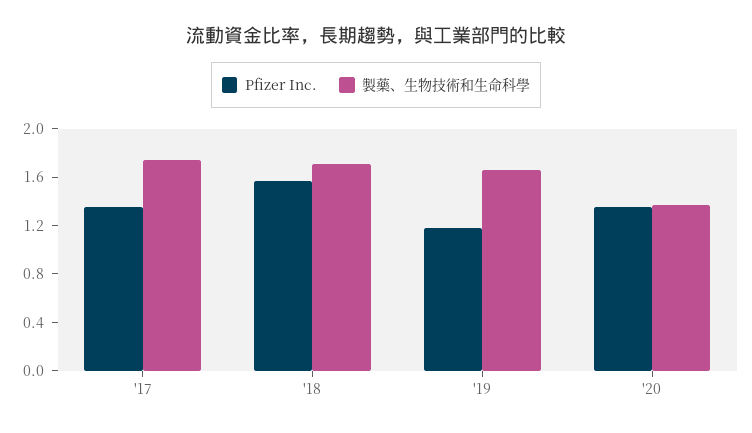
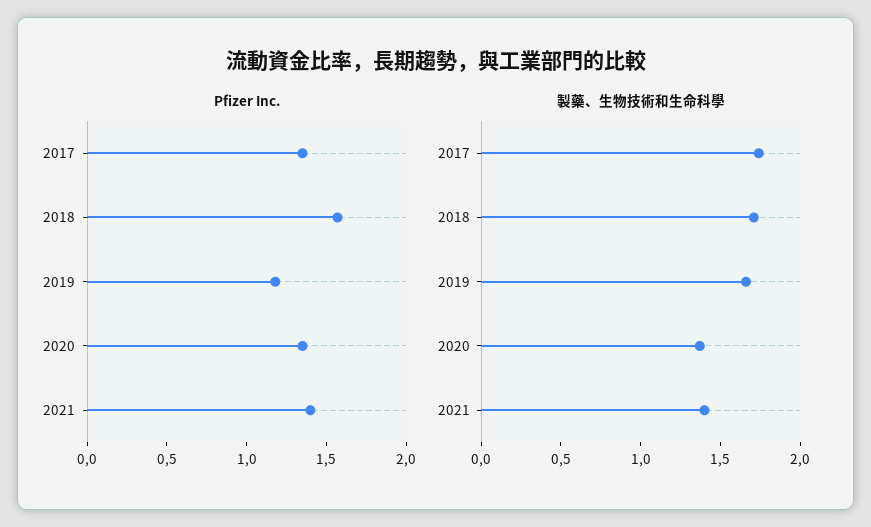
Pfizer Inc., 2021: none -> 1.4
製藥、生物技術和生命科學, 2021: none -> 1.4

